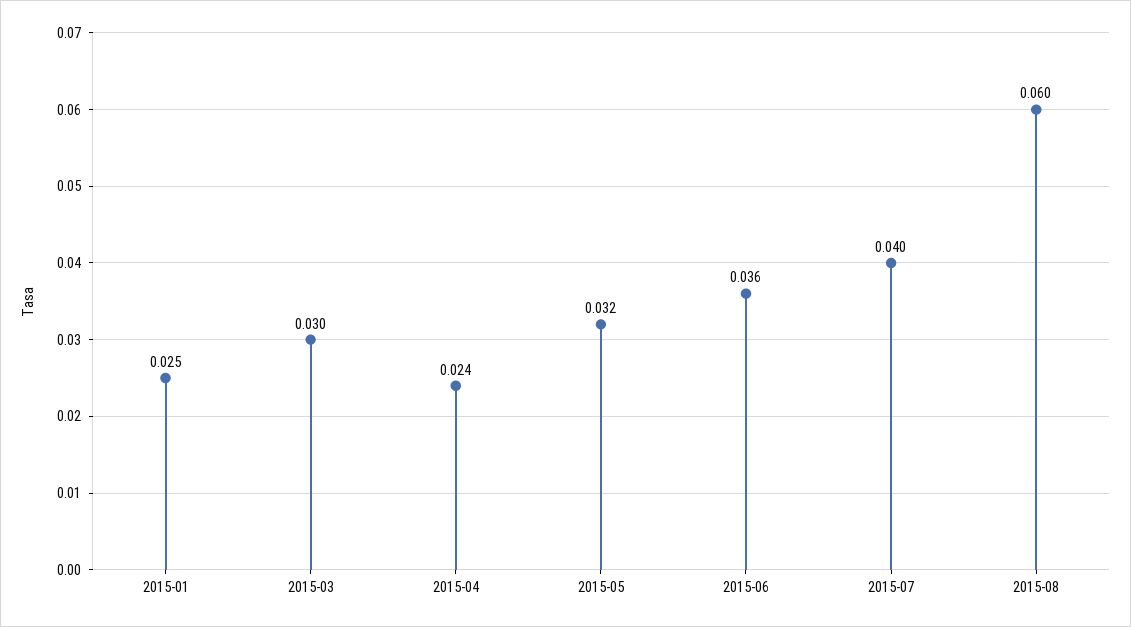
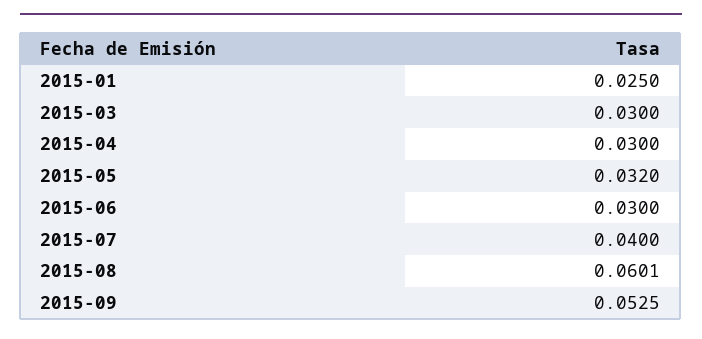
2015-04: 0.024 -> 0.03
2015-06: 0.036 -> 0.03
2015-08: 0.06 -> 0.0601
2015-09: none -> 0.0525

